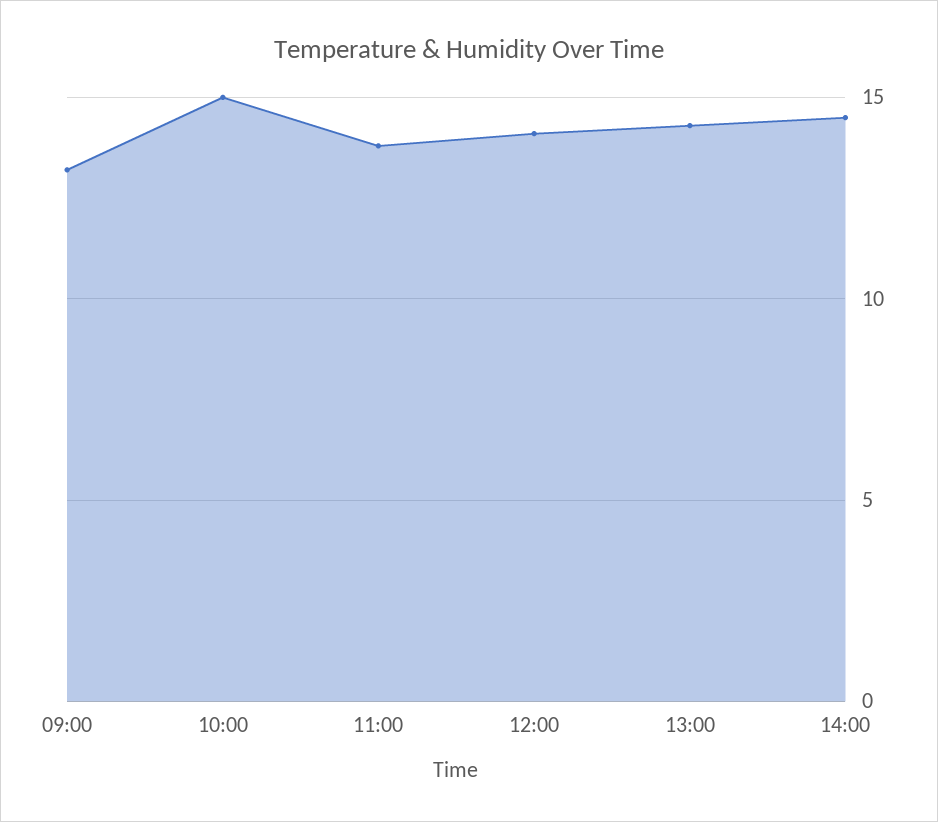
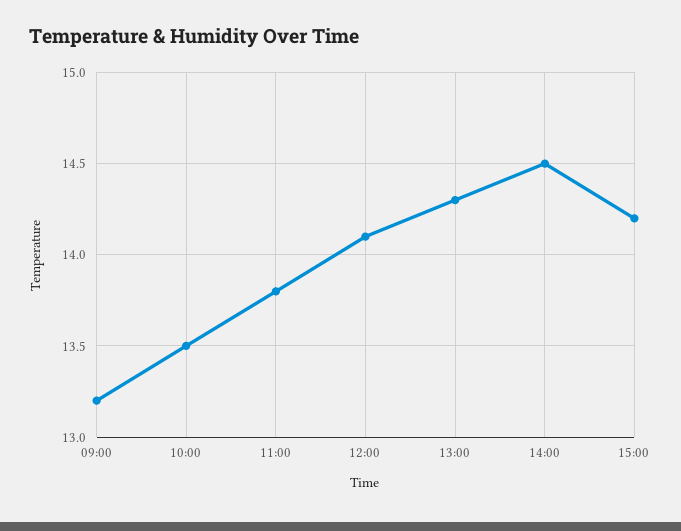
10:00: 15 -> 13.5
15:00: none -> 14.2

